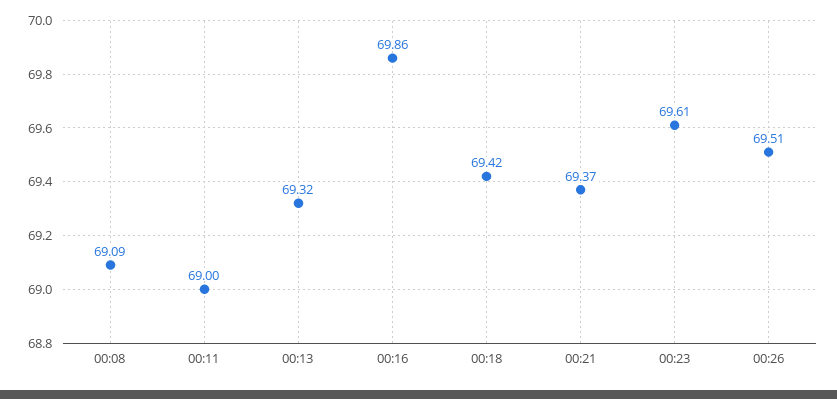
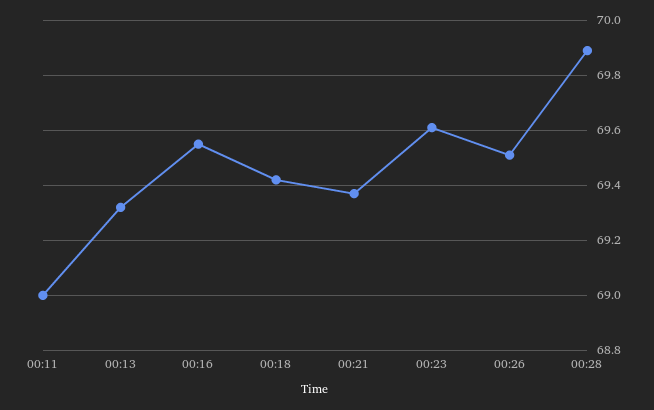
00:08: 69.09 -> none
00:16: 69.86 -> 69.55
00:28: none -> 69.9

